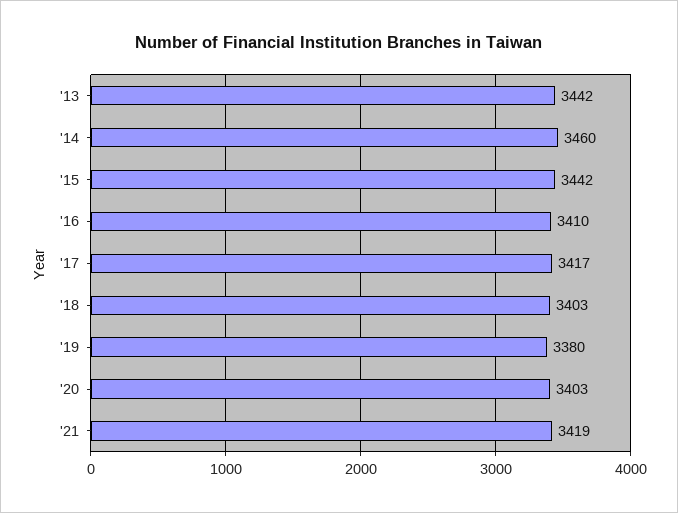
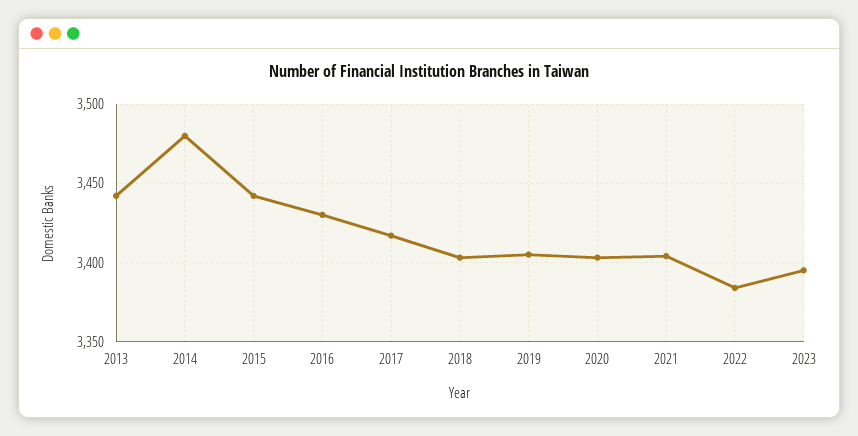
'14: 3460 -> 3480
'16: 3410 -> 3430
'19: 3380 -> 3405
'21: 3419 -> 3405
2022: none -> 3385
2023: none -> 3395

